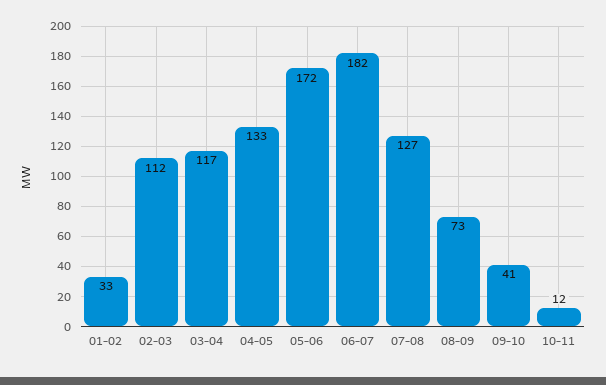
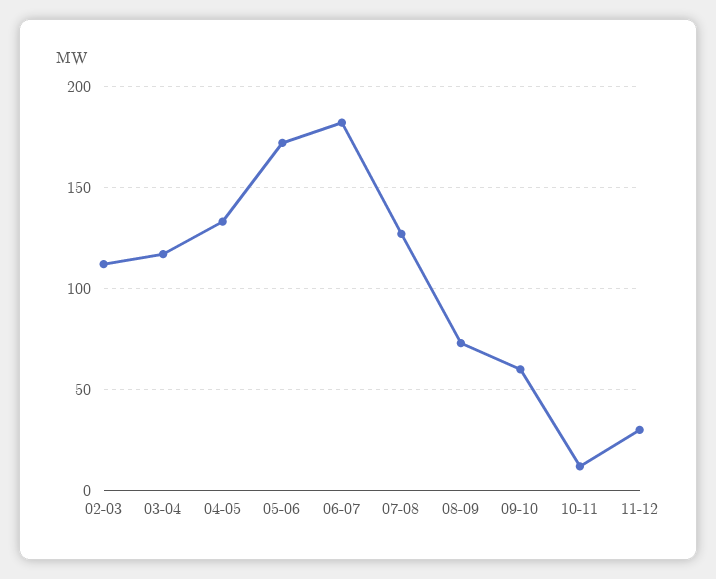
01-02: 33 -> none
09-10: 41 -> 60
11-12: none -> 30

